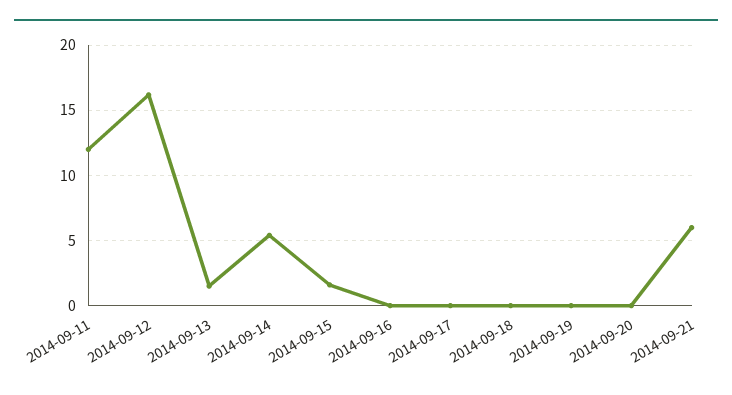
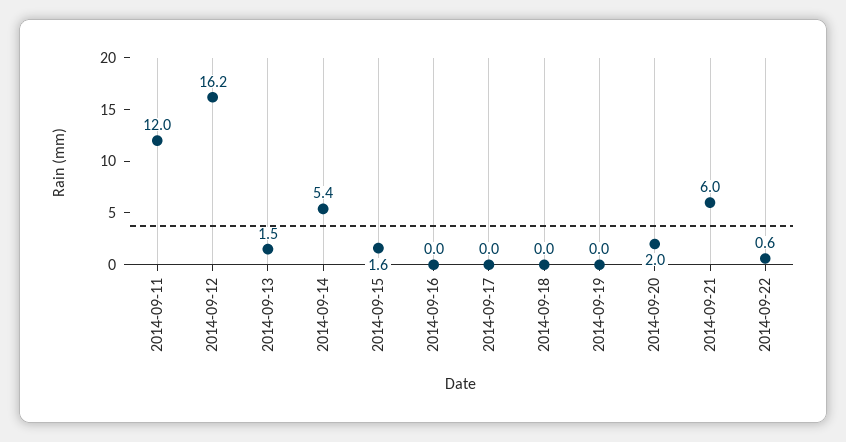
2014-09-20: 0 -> 2
2014-09-22: none -> 0.6

